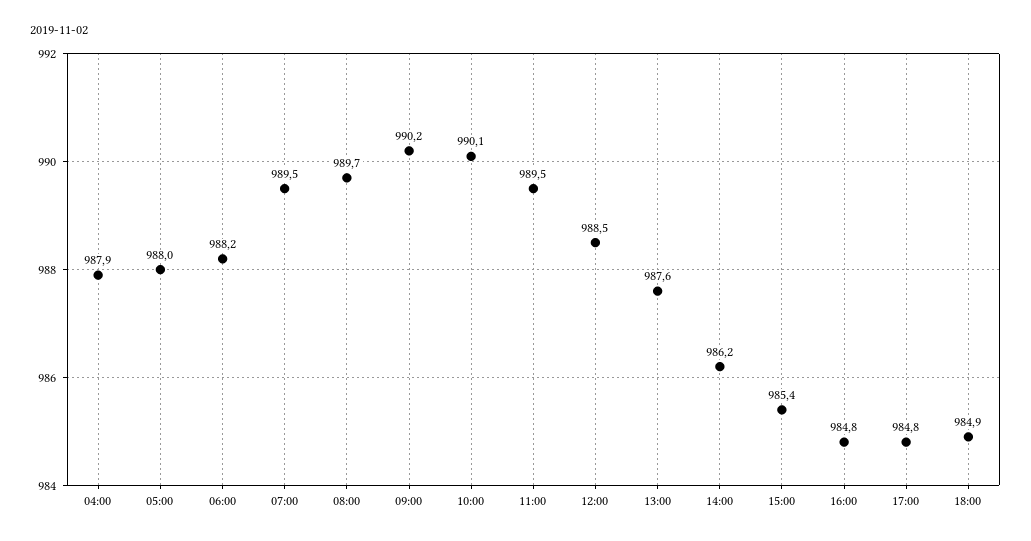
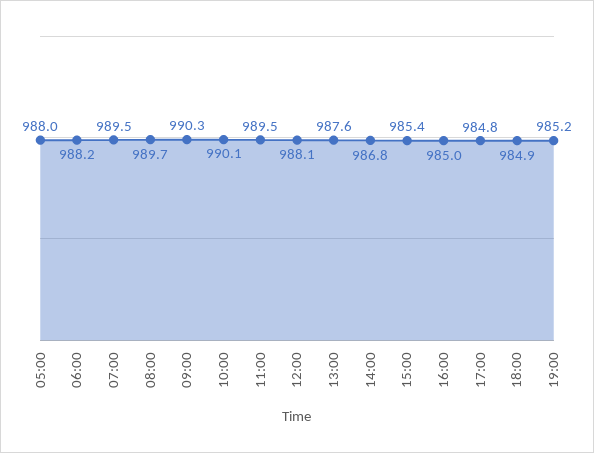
04:00: 987.9 -> none
09:00: 990.2 -> 990.3
12:00: 988.5 -> 988.1
14:00: 986.2 -> 986.8
16:00: 984.8 -> 985
19:00: none -> 985.2

